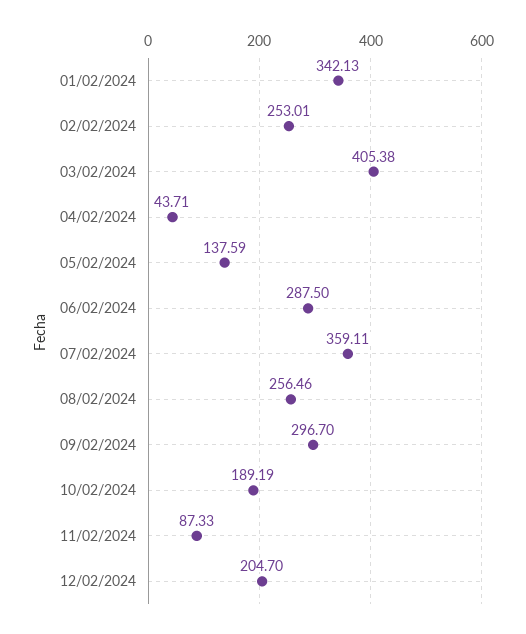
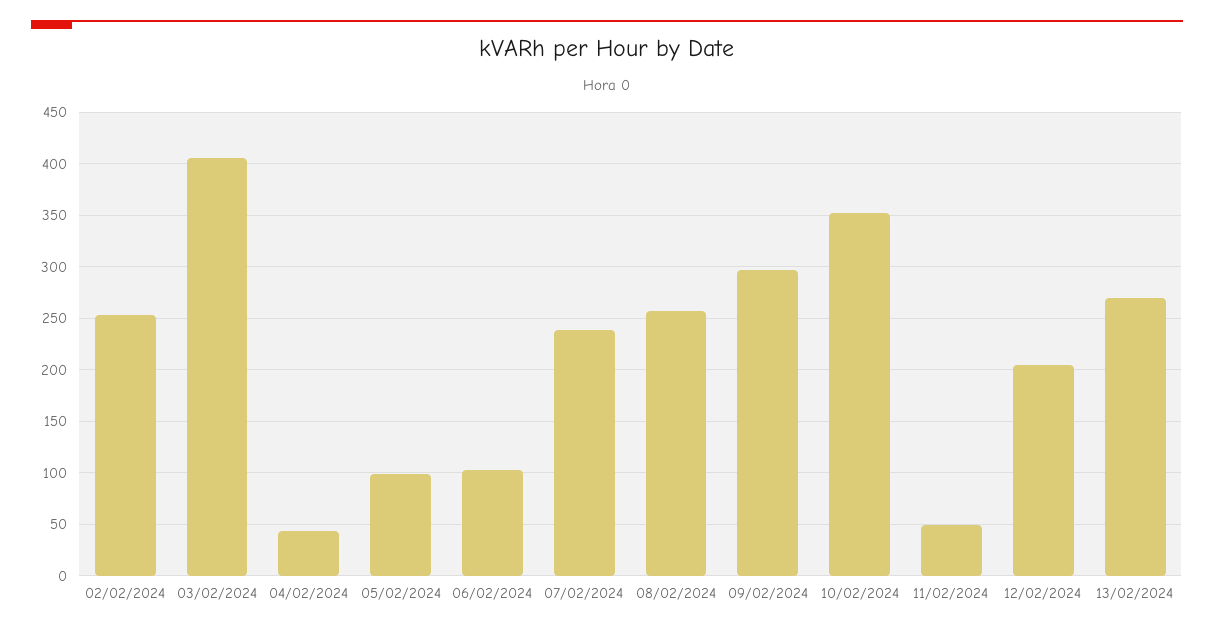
01/02/2024: 342.13 -> none
05/02/2024: 137.59 -> 100
06/02/2024: 287.5 -> 100
07/02/2024: 359.11 -> 240
10/02/2024: 189.19 -> 350
11/02/2024: 87.33 -> 50
13/02/2024: none -> 270

